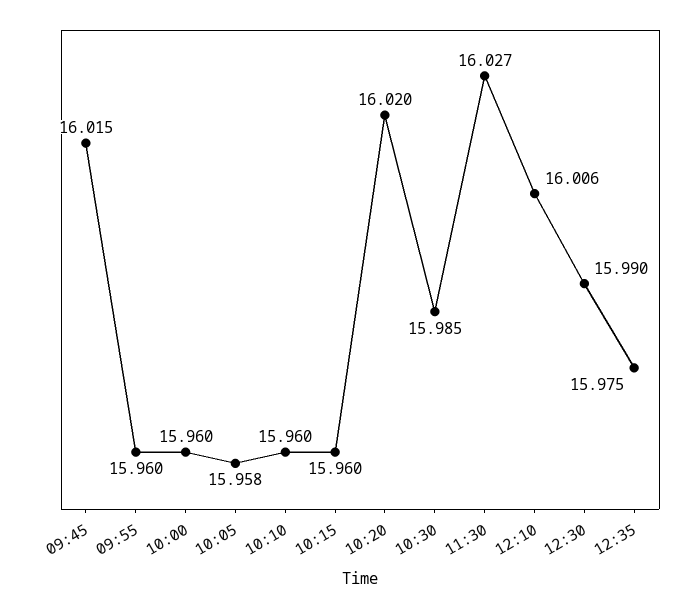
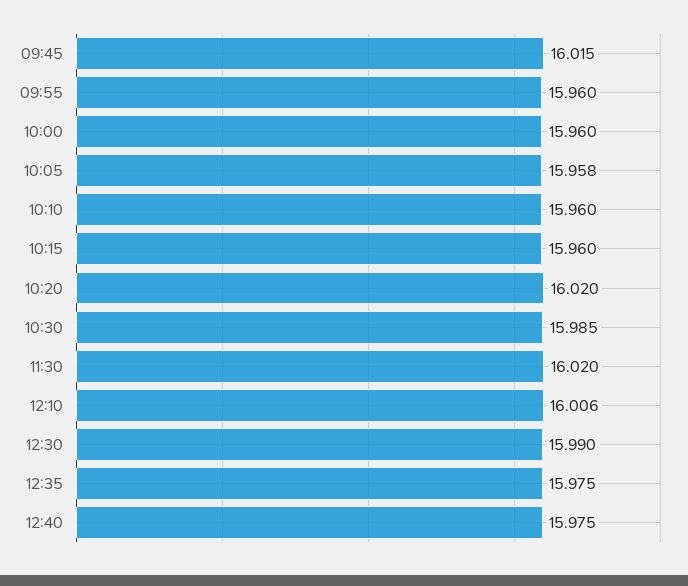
11:30: 16.027 -> 16.02
12:40: none -> 15.975

